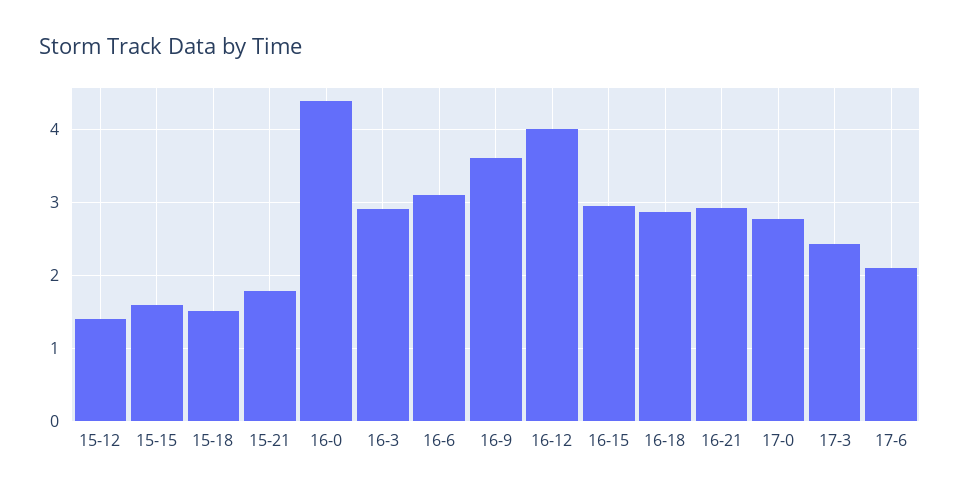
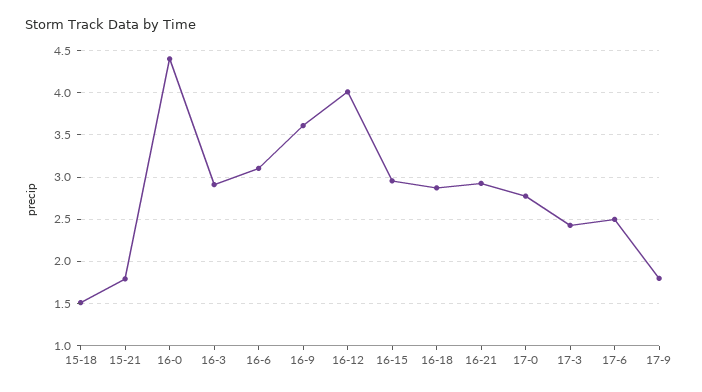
15-12: 1.4 -> none
15-15: 1.6 -> none
17-6: 2.1 -> 2.5
17-9: none -> 1.8

